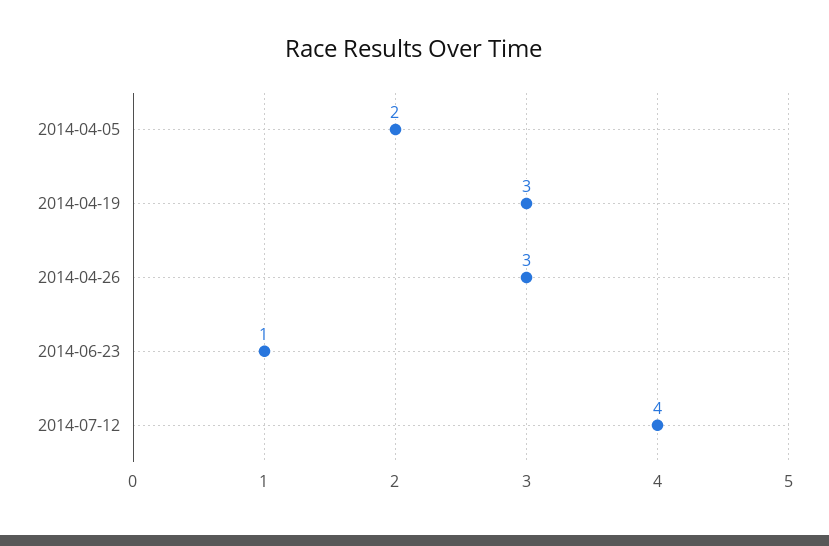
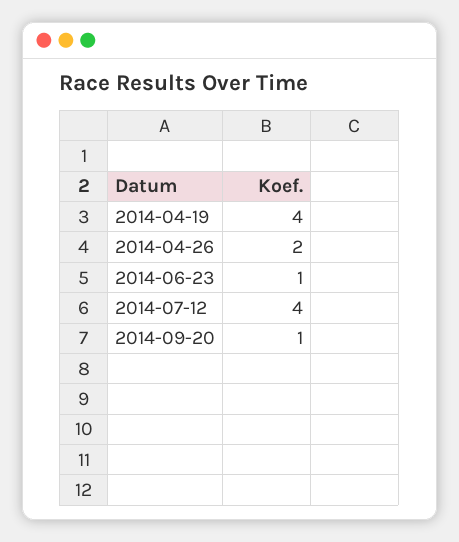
2014-04-05: 2 -> none
2014-04-19: 3 -> 4
2014-04-26: 3 -> 2
2014-09-20: none -> 1

